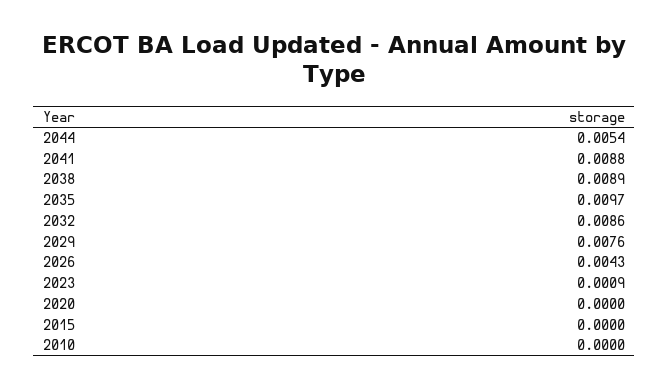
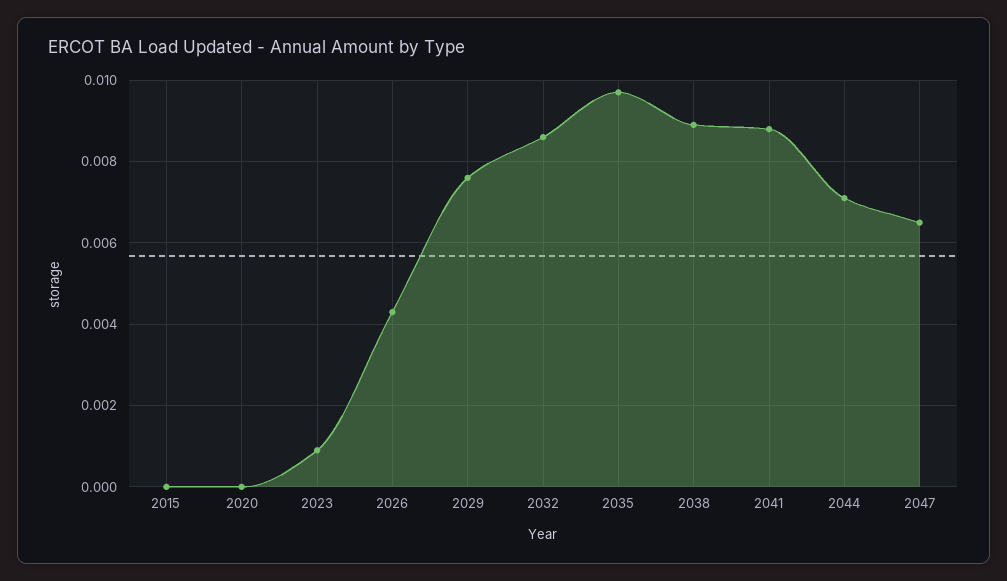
2044: 0.0054 -> 0.007
2010: 0 -> none
2047: none -> 0.0065

